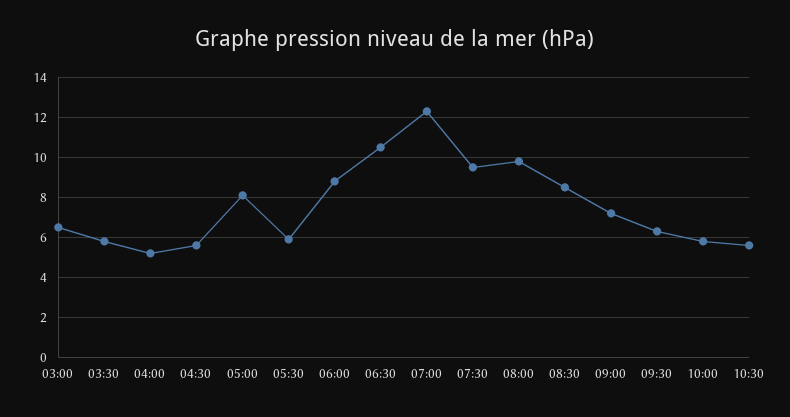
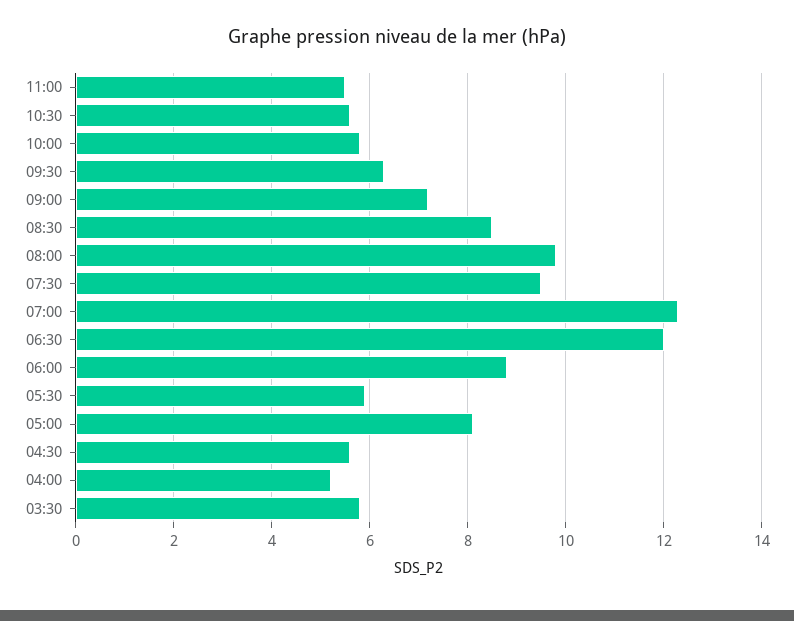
03:00: 6.5 -> none
06:30: 10.5 -> 12
11:00: none -> 5.5

